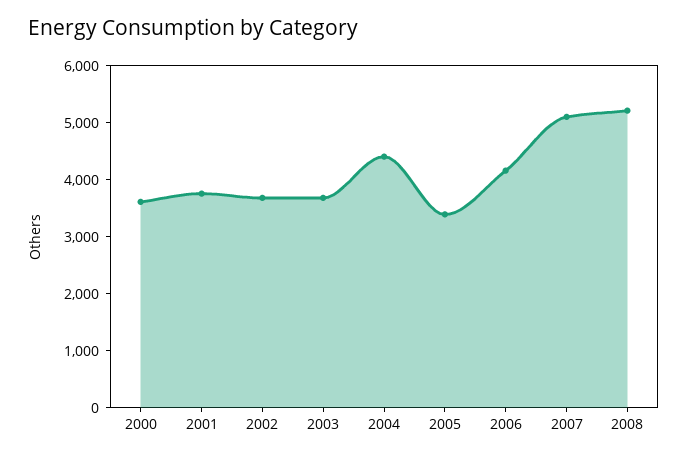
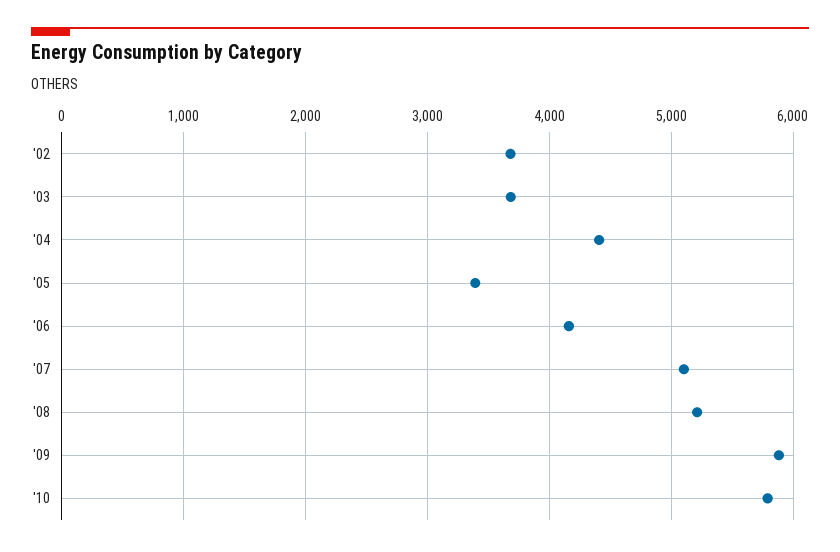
2000: 3600 -> none
2001: 3800 -> none
'09: none -> 5900
'10: none -> 5800

